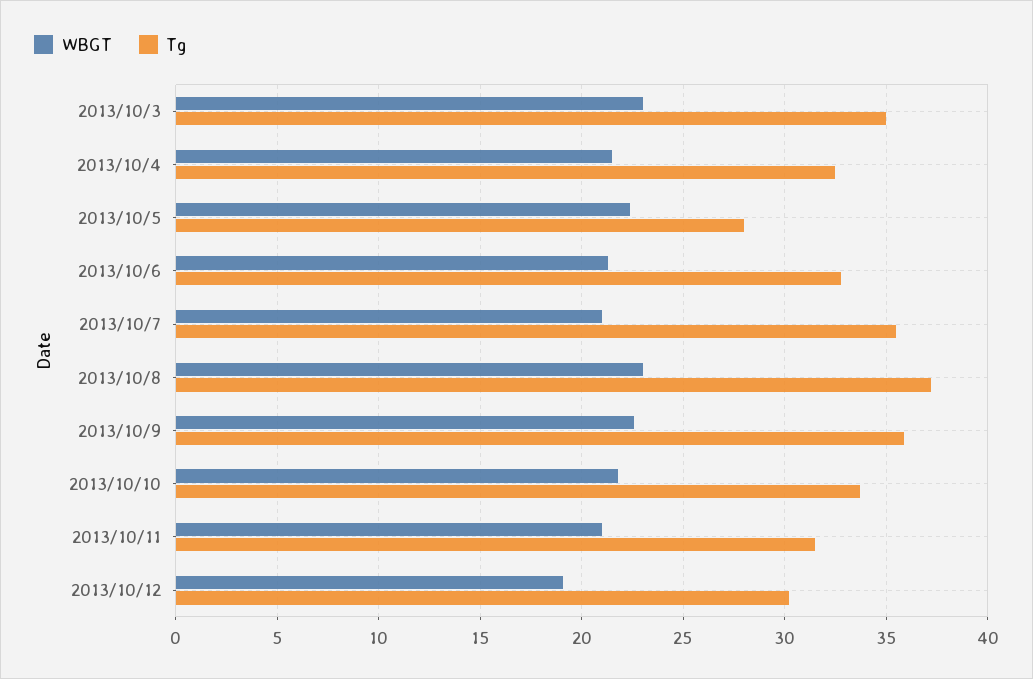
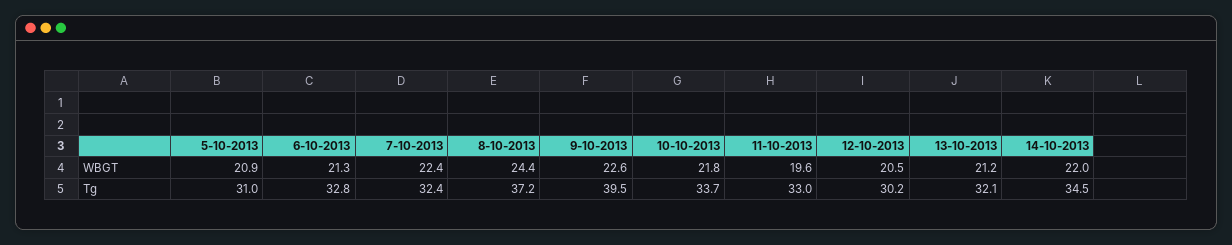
WBGT, 2013/10/3: 23 -> none
Tg, 2013/10/3: 35 -> none
WBGT, 2013/10/4: 21.5 -> none
Tg, 2013/10/4: 32.5 -> none
WBGT, 2013/10/5: 22.5 -> 20.9
Tg, 2013/10/5: 28 -> 31
WBGT, 2013/10/7: 21 -> 22.4
Tg, 2013/10/7: 35.5 -> 32.4
WBGT, 2013/10/8: 23 -> 24.4
Tg, 2013/10/9: 36 -> 39.5
WBGT, 2013/10/11: 21 -> 19.6
Tg, 2013/10/11: 31.5 -> 33
WBGT, 2013/10/12: 19 -> 20.5
WBGT, 13-10-2013: none -> 21.2
WBGT, 14-10-2013: none -> 22
Tg, 13-10-2013: none -> 32.1
Tg, 14-10-2013: none -> 34.5

